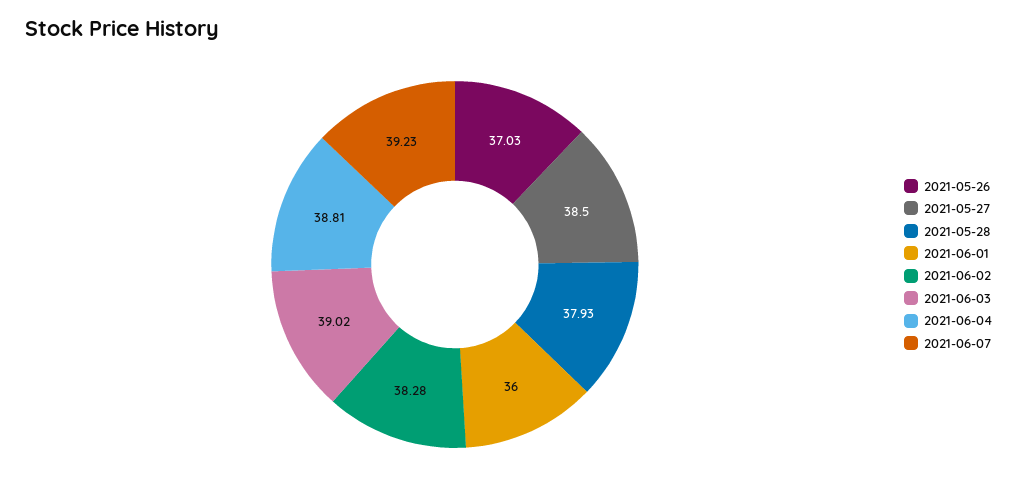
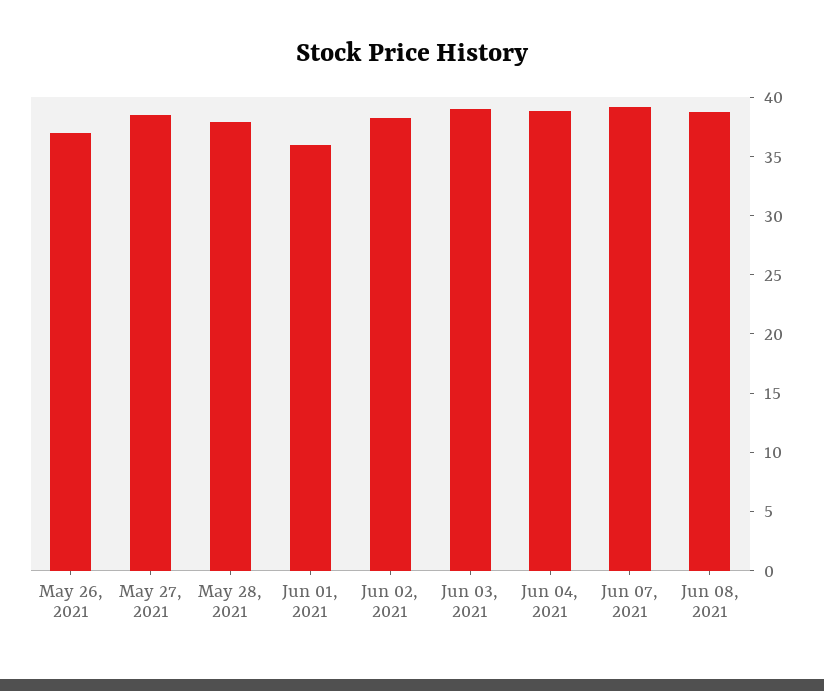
Jun 08, 2021: none -> 39

